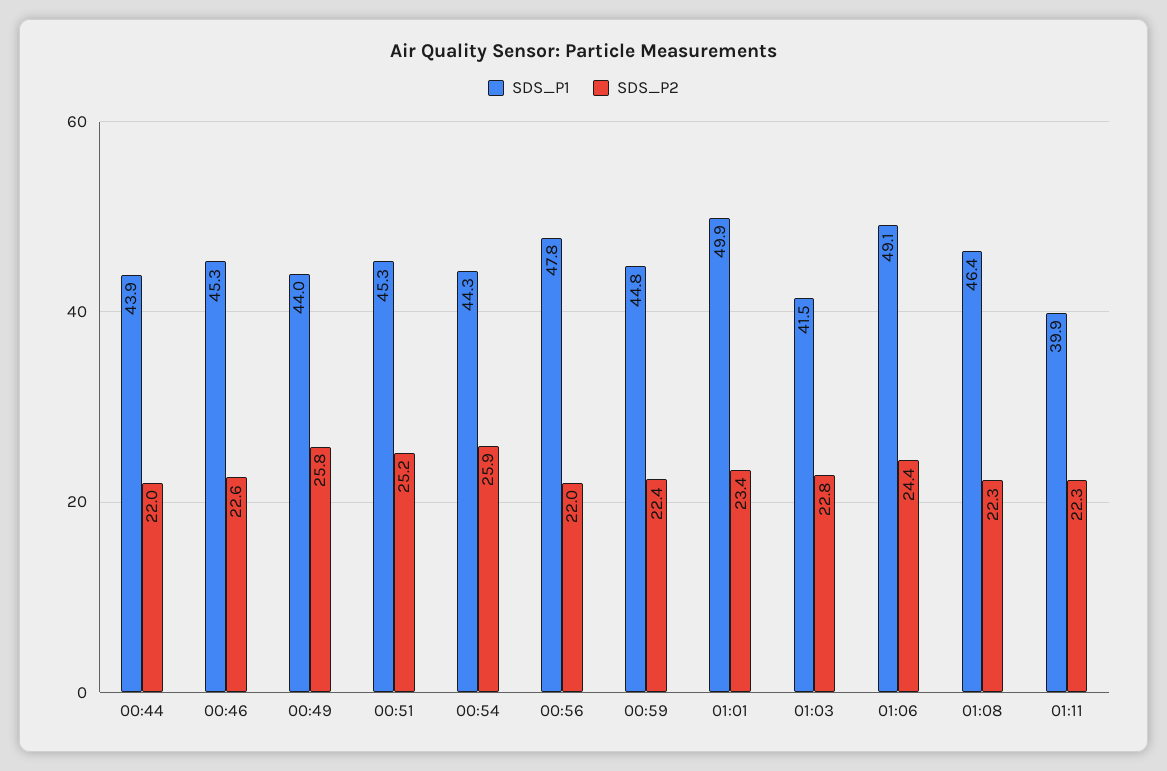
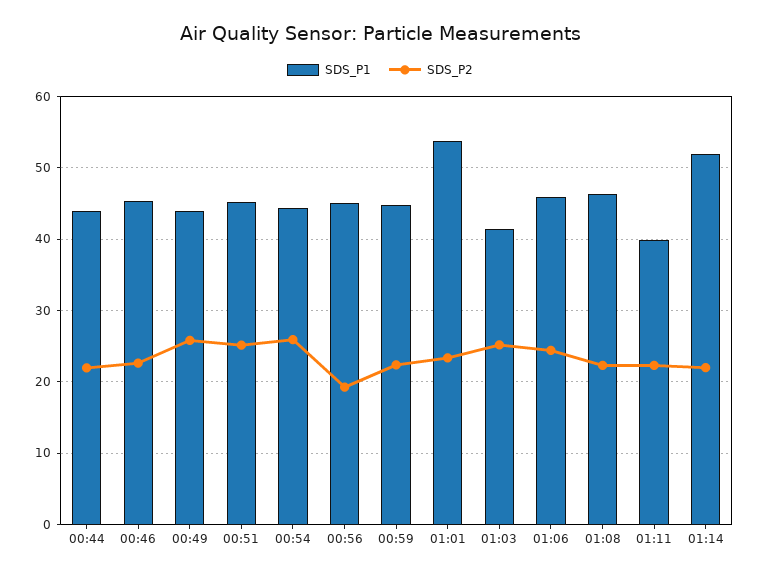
SDS_P1, 00:56: 47.8 -> 45
SDS_P2, 00:56: 22 -> 19
SDS_P1, 01:01: 49.9 -> 54
SDS_P2, 01:03: 22.8 -> 25
SDS_P1, 01:06: 49.1 -> 46
SDS_P1, 01:14: none -> 52
SDS_P2, 01:14: none -> 22

